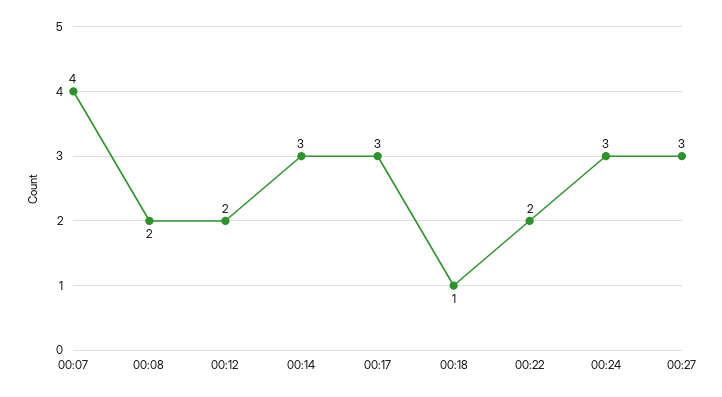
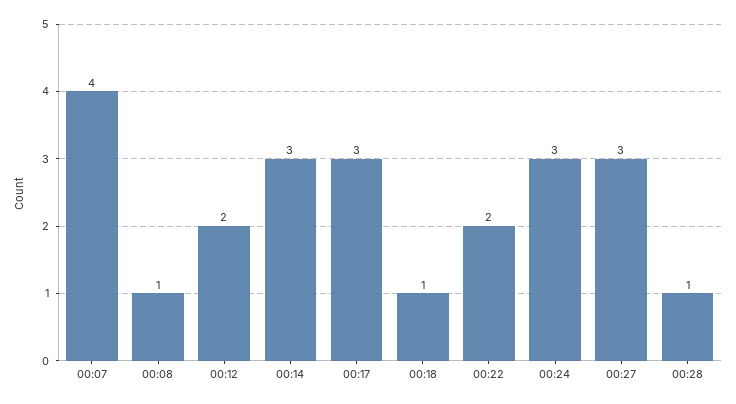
00:08: 2 -> 1
00:28: none -> 1

